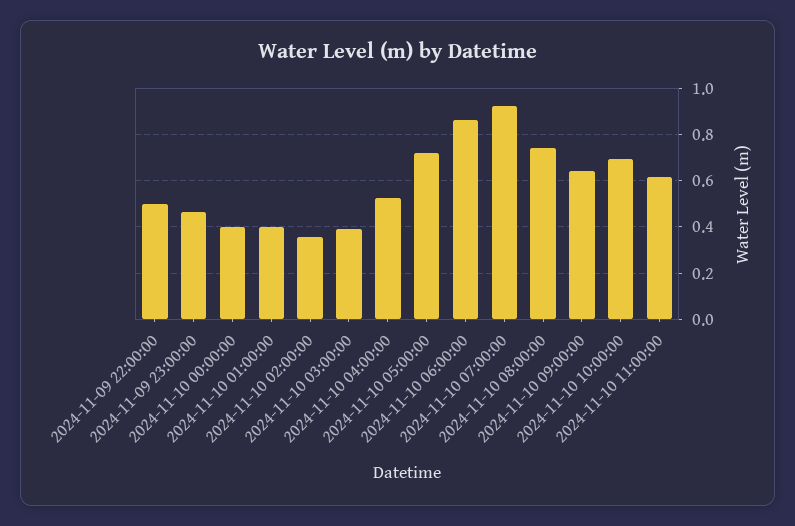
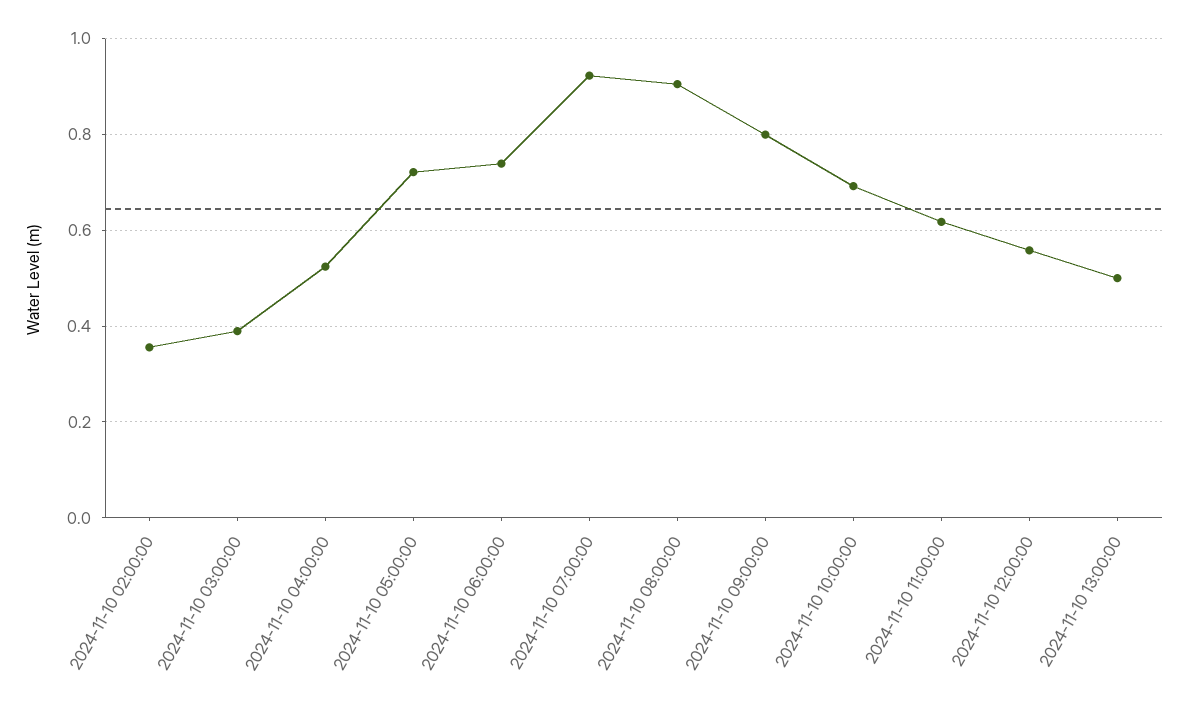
2024-11-09 22:00:00: 0.5 -> none
2024-11-09 23:00:00: 0.45 -> none
2024-11-10 00:00:00: 0.4 -> none
2024-11-10 01:00:00: 0.4 -> none
2024-11-10 06:00:00: 0.85 -> 0.74
2024-11-10 08:00:00: 0.75 -> 0.9
2024-11-10 09:00:00: 0.65 -> 0.8
2024-11-10 12:00:00: none -> 0.56
2024-11-10 13:00:00: none -> 0.5

